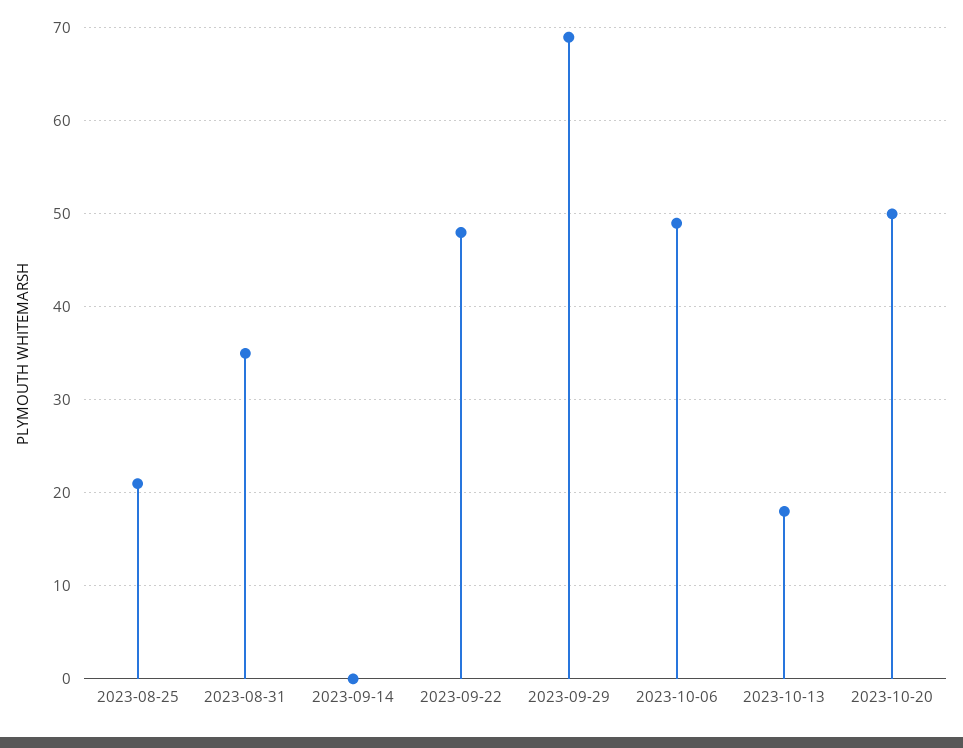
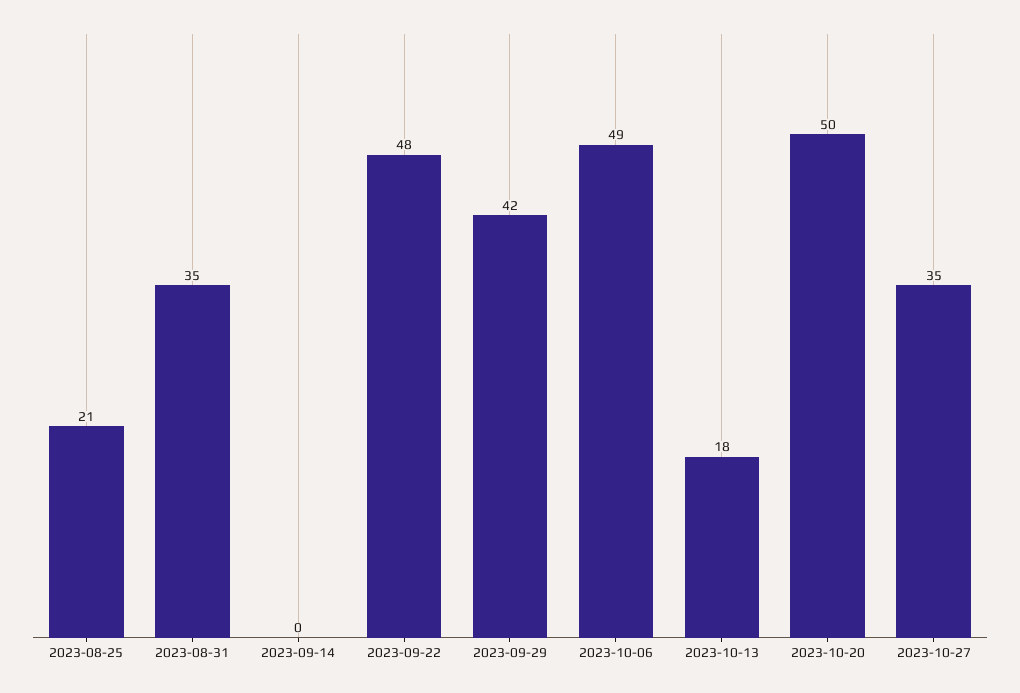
2023-09-29: 69 -> 42
2023-10-27: none -> 35

